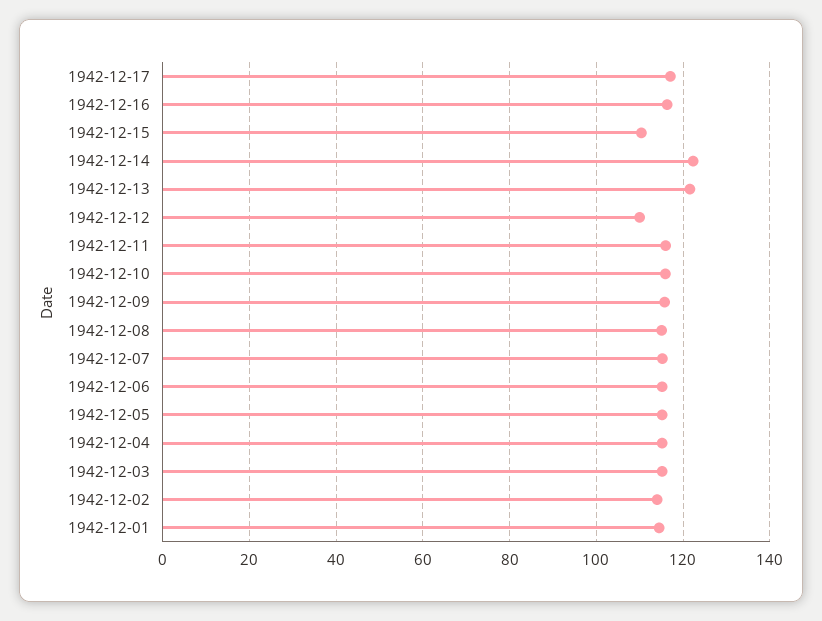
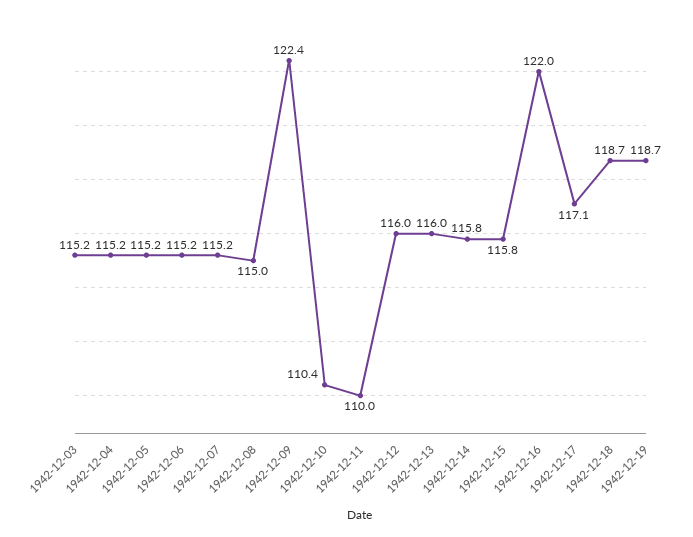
1942-12-16: 116 -> 122
1942-12-15: 110 -> 115.8
1942-12-14: 122 -> 115.8
1942-12-13: 122 -> 116
1942-12-12: 110 -> 116
1942-12-11: 116 -> 110
1942-12-10: 116 -> 110.4
1942-12-09: 116 -> 122.4
1942-12-02: 114 -> none
1942-12-01: 114 -> none
1942-12-18: none -> 118.7
1942-12-19: none -> 118.7

